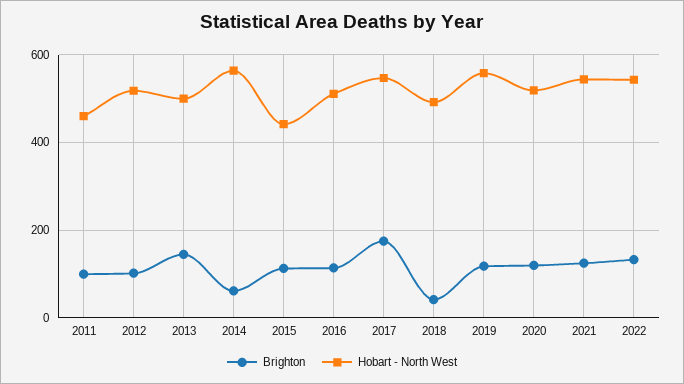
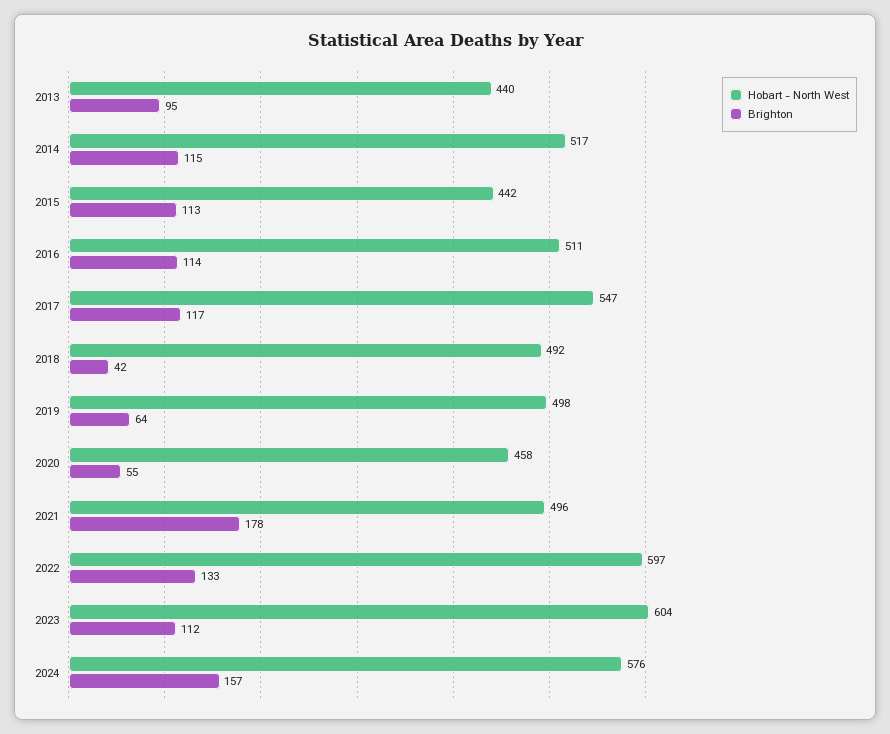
Brighton, 2011: 100 -> none
Hobart - North West, 2011: 460 -> none
Brighton, 2012: 100 -> none
Hobart - North West, 2012: 520 -> none
Brighton, 2013: 140 -> 95
Hobart - North West, 2013: 500 -> 440
Brighton, 2014: 60 -> 115
Hobart - North West, 2014: 560 -> 517
Brighton, 2017: 180 -> 117
Brighton, 2019: 120 -> 64
Hobart - North West, 2019: 560 -> 498
Brighton, 2020: 120 -> 55
Hobart - North West, 2020: 520 -> 458
Brighton, 2021: 120 -> 178
Hobart - North West, 2021: 540 -> 496
Hobart - North West, 2022: 540 -> 597
Hobart - North West, 2023: none -> 604
Brighton, 2023: none -> 112
Hobart - North West, 2024: none -> 576
Brighton, 2024: none -> 157

